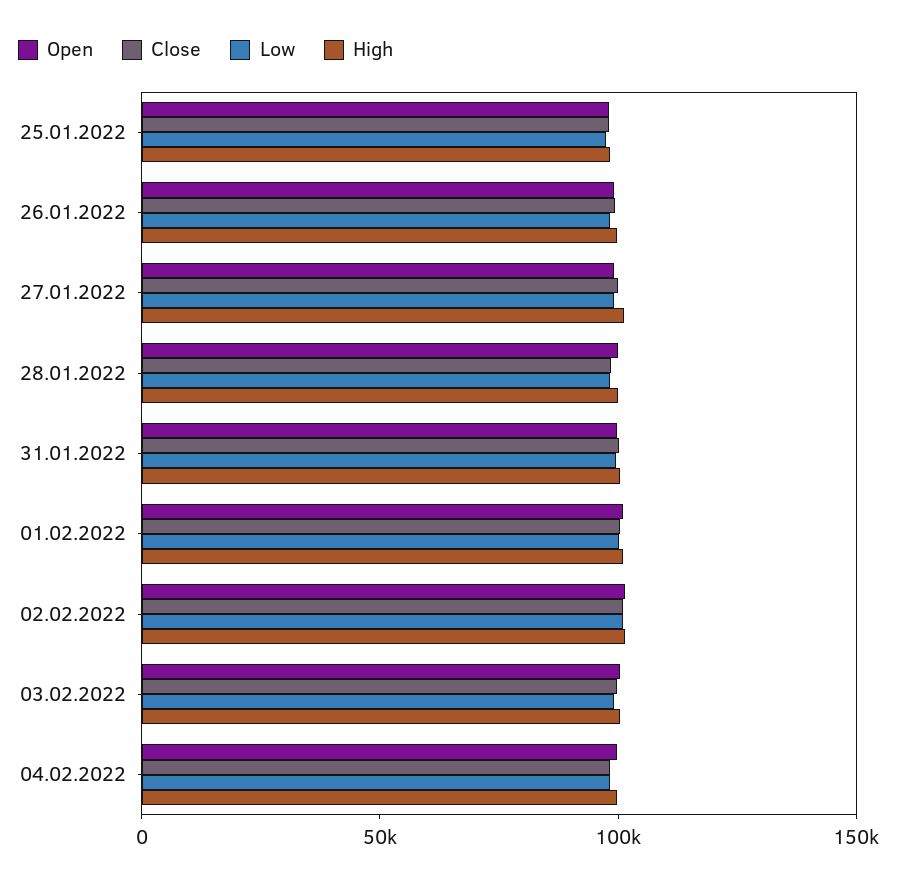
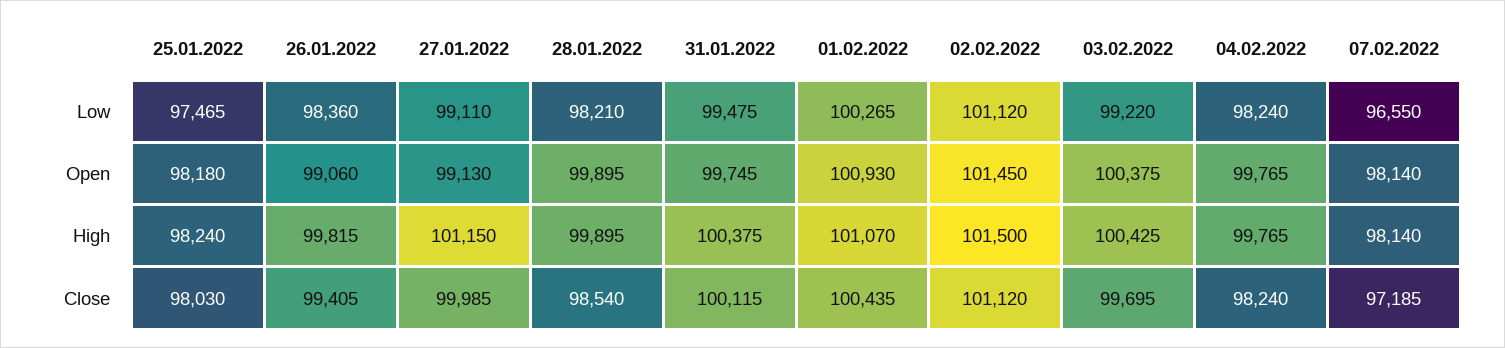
Low, 07.02.2022: none -> 96550
Open, 07.02.2022: none -> 98140
High, 07.02.2022: none -> 98140
Close, 07.02.2022: none -> 97185

